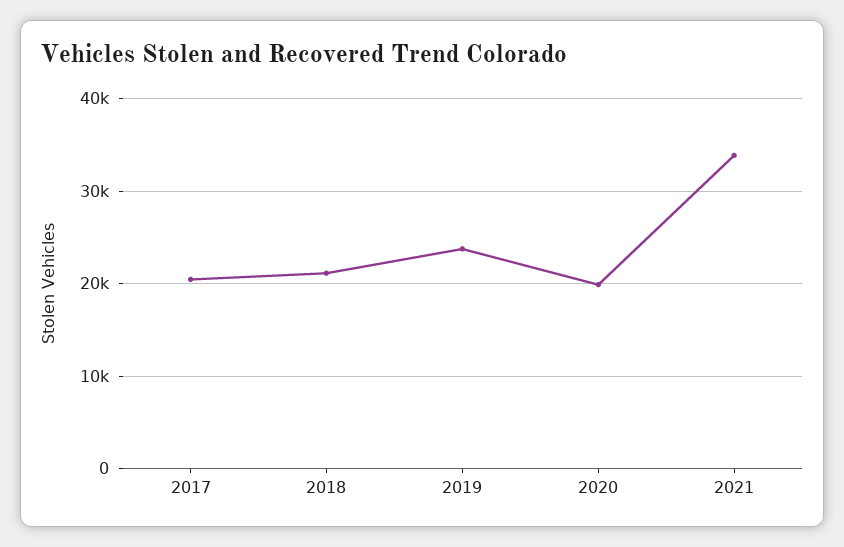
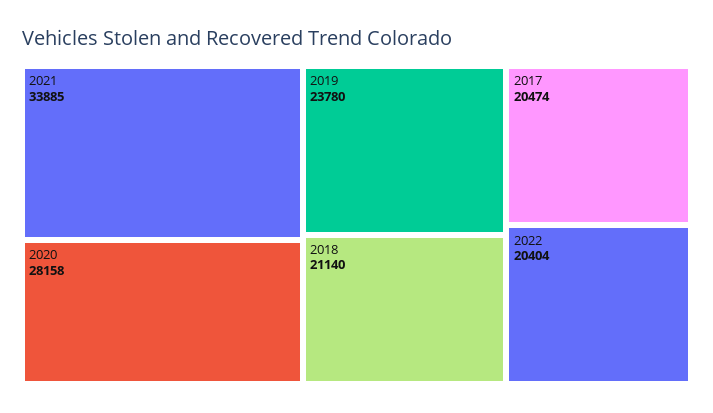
2020: 20000 -> 28158
2022: none -> 20404

